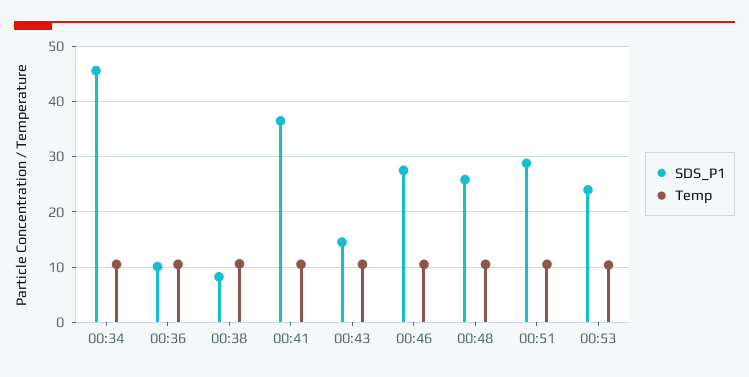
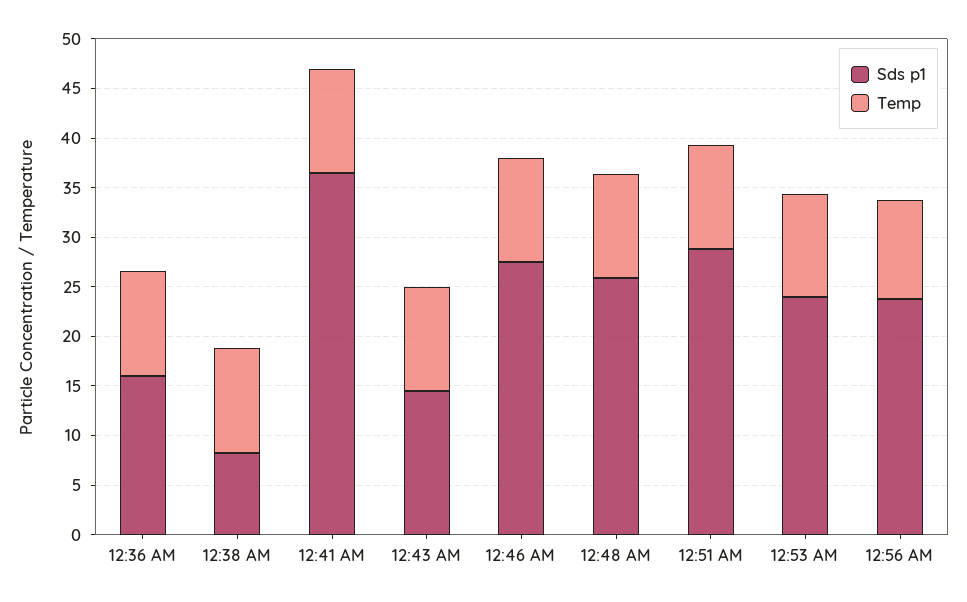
SDS_P1, 00:34: 46 -> none
Temp, 00:34: 10 -> none
SDS_P1, 00:36: 10 -> 16
SDS_P1, 12:56 AM: none -> 24
Temp, 12:56 AM: none -> 10

